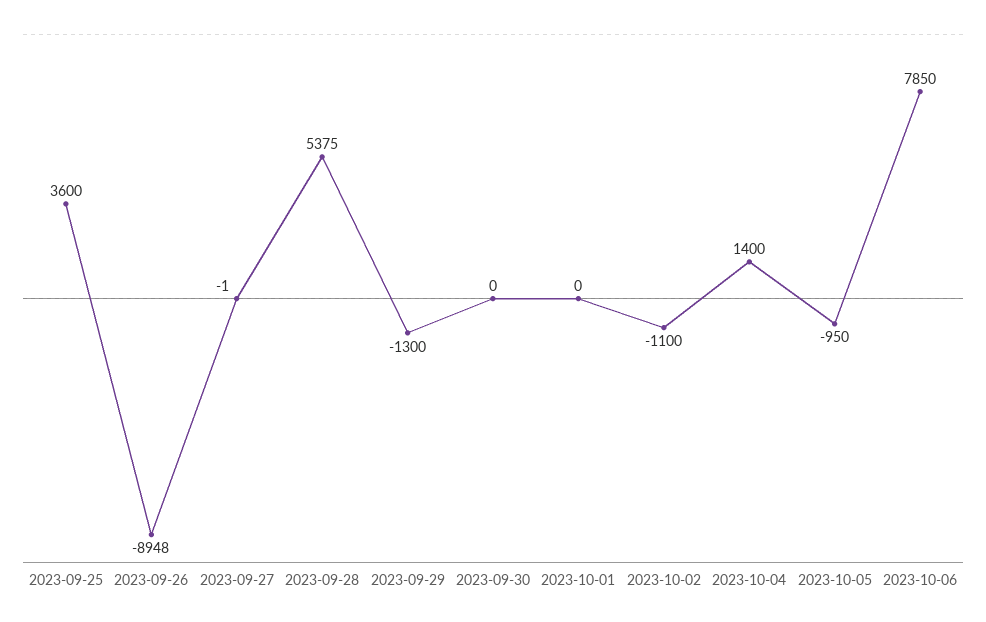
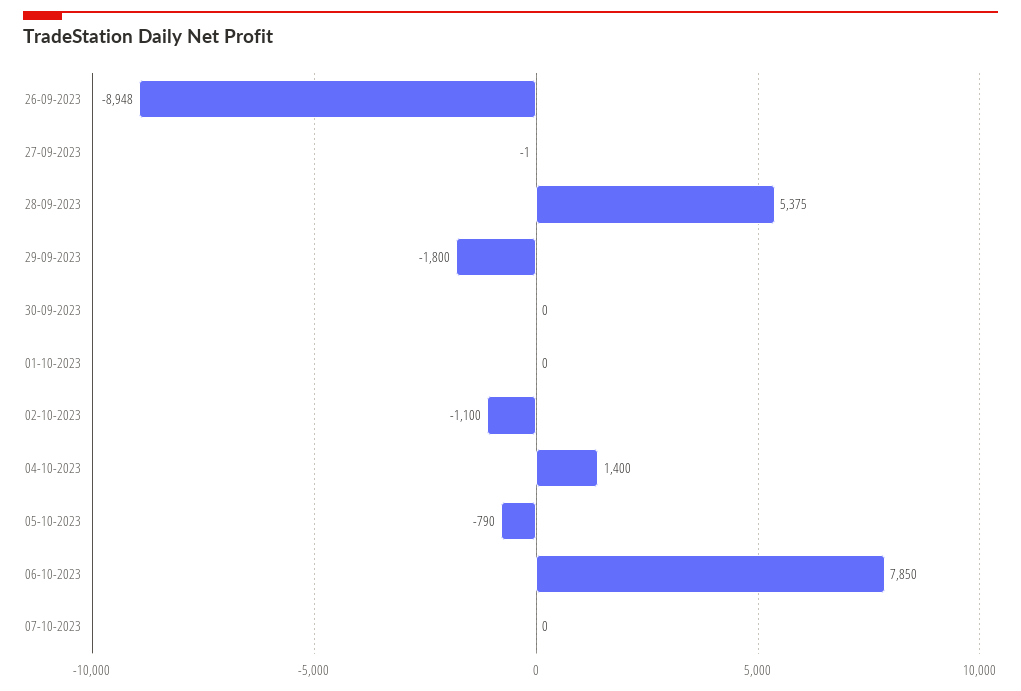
2023-09-25: 3600 -> none
2023-09-29: -1300 -> -1800
2023-10-05: -950 -> -790
07-10-2023: none -> 0

